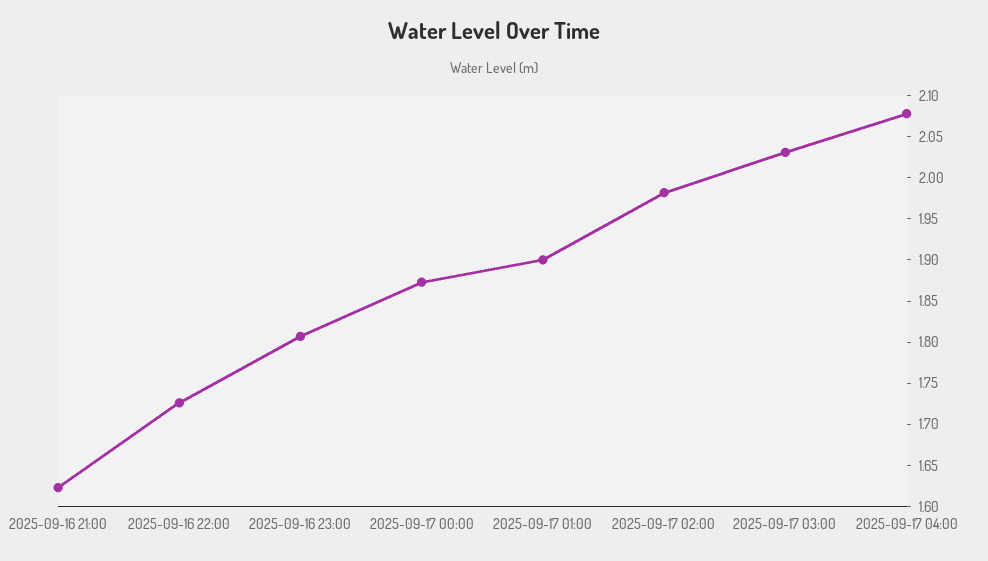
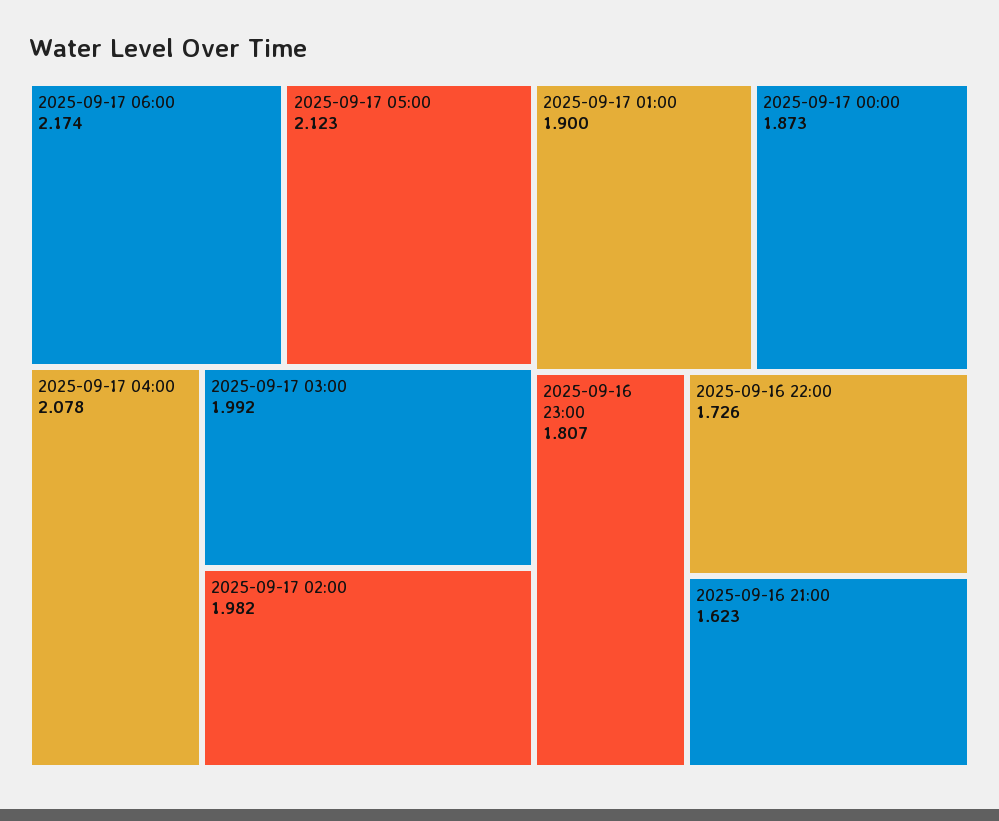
2025-09-17 03:00: 2.03 -> 1.992
2025-09-17 06:00: none -> 2.174
2025-09-17 05:00: none -> 2.123

